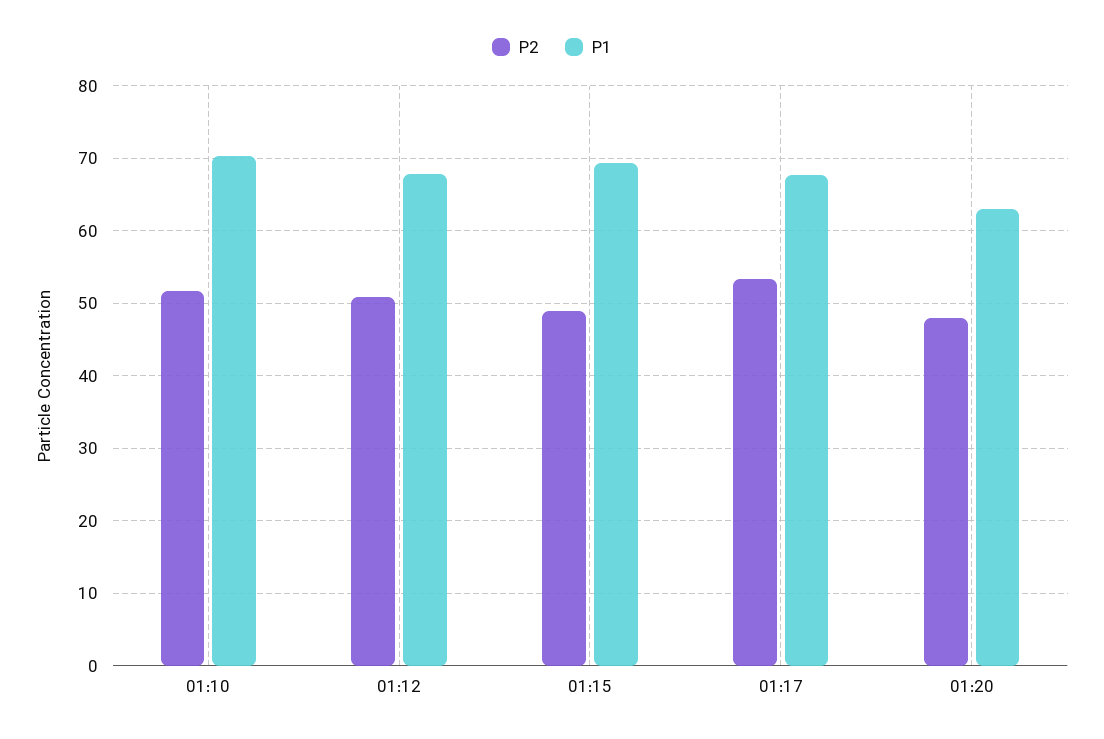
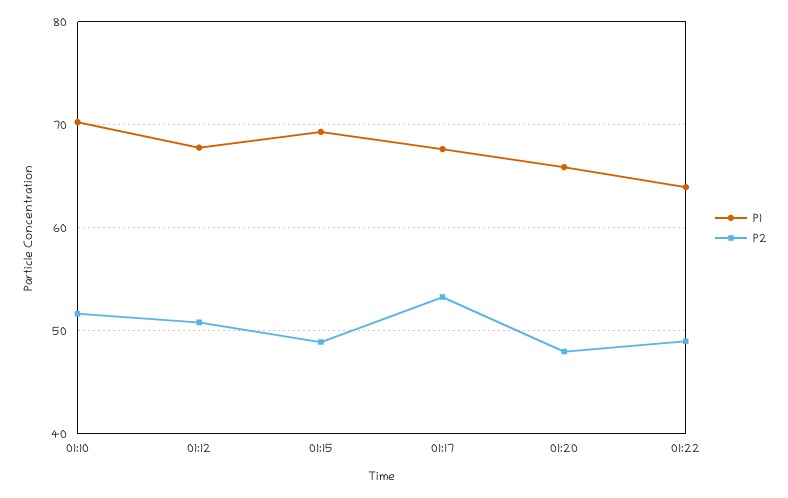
P1, 01:20: 63 -> 66
P1, 01:22: none -> 64
P2, 01:22: none -> 49

